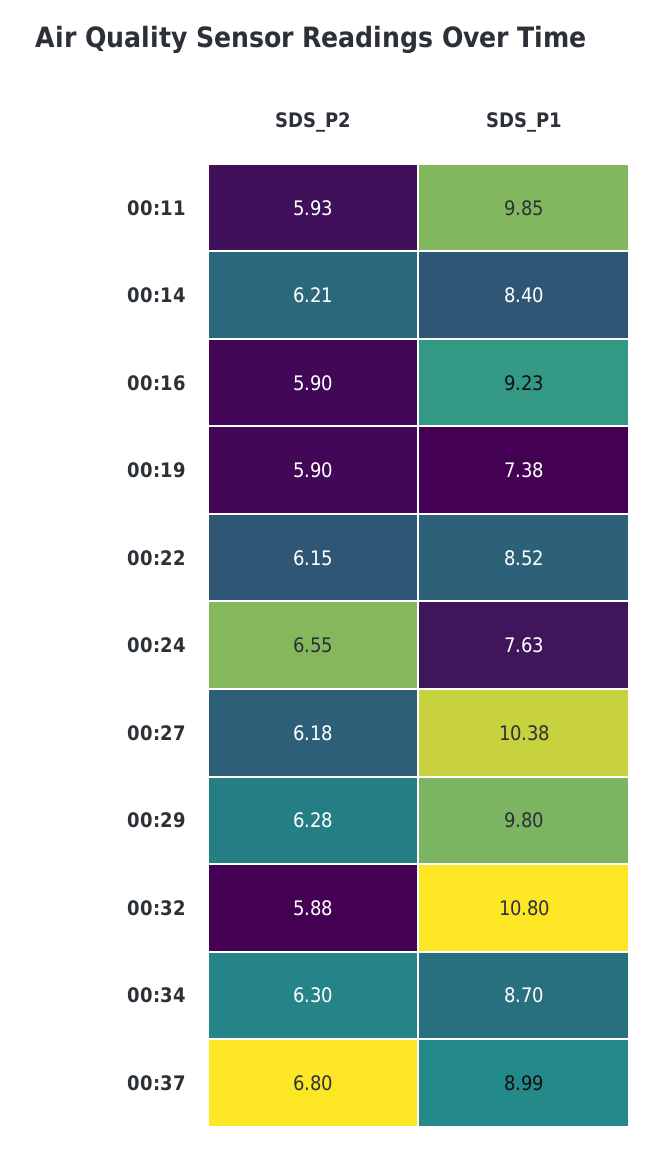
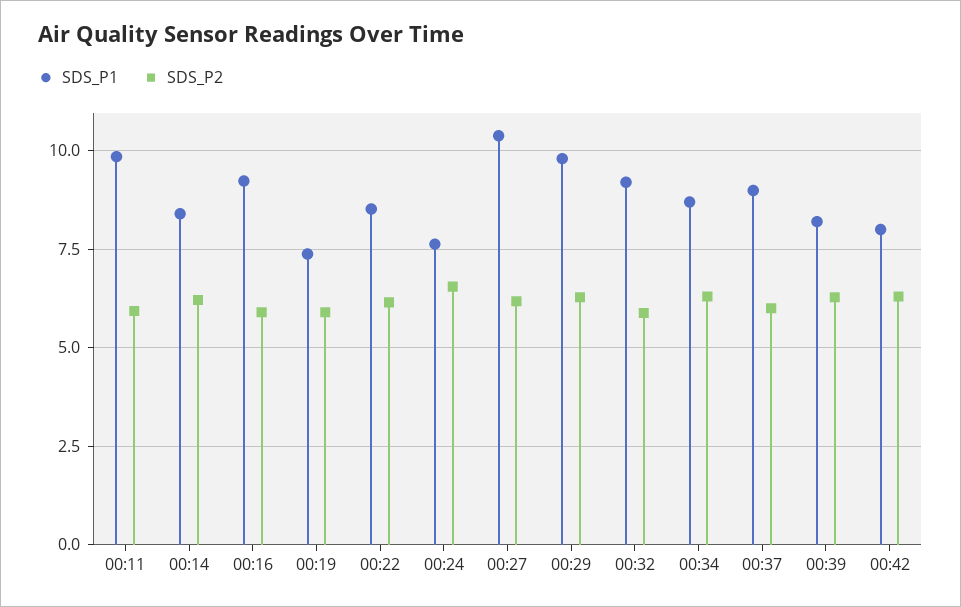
SDS_P1, 00:32: 10.8 -> 9.25
SDS_P2, 00:37: 6.8 -> 6
SDS_P1, 00:39: none -> 8.25
SDS_P2, 00:39: none -> 6.25
SDS_P1, 00:42: none -> 8
SDS_P2, 00:42: none -> 6.25

